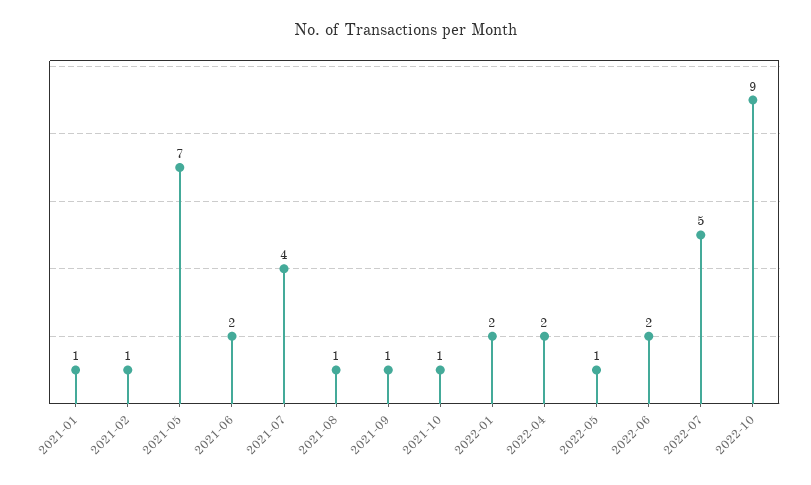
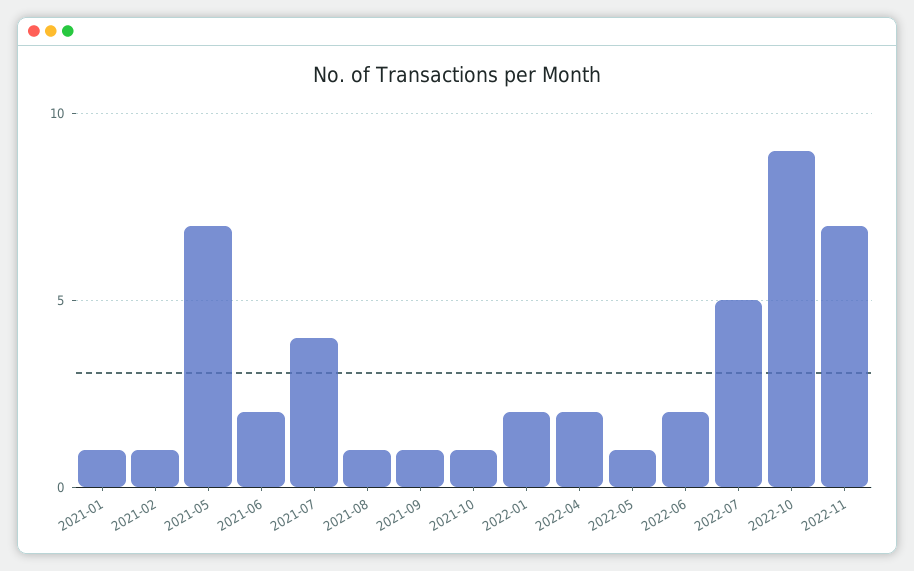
2022-11: none -> 7

